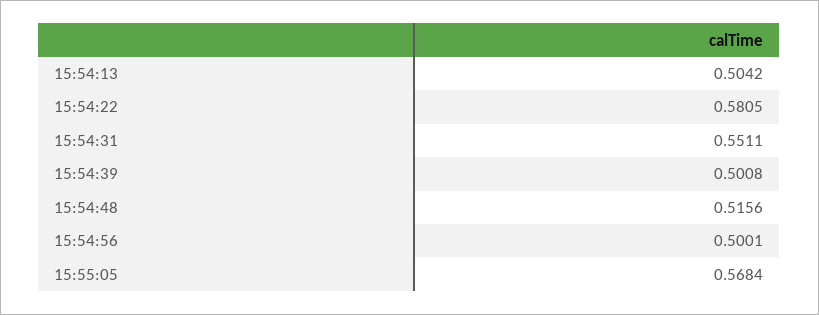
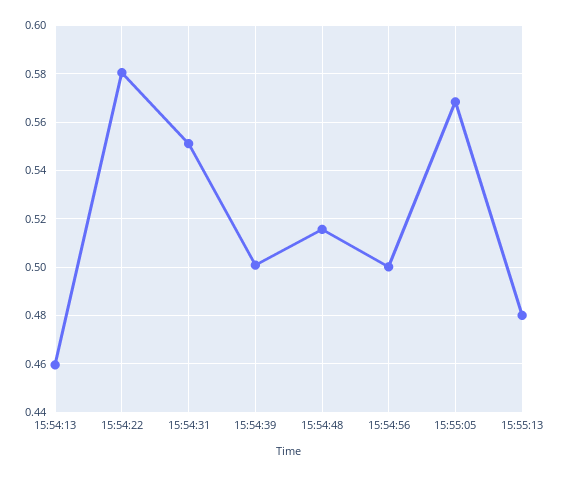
15:54:13: 0.5042 -> 0.46
15:55:13: none -> 0.48

